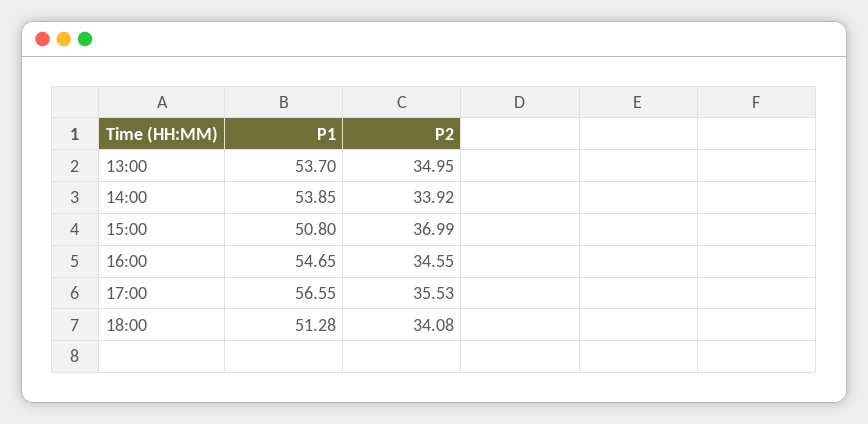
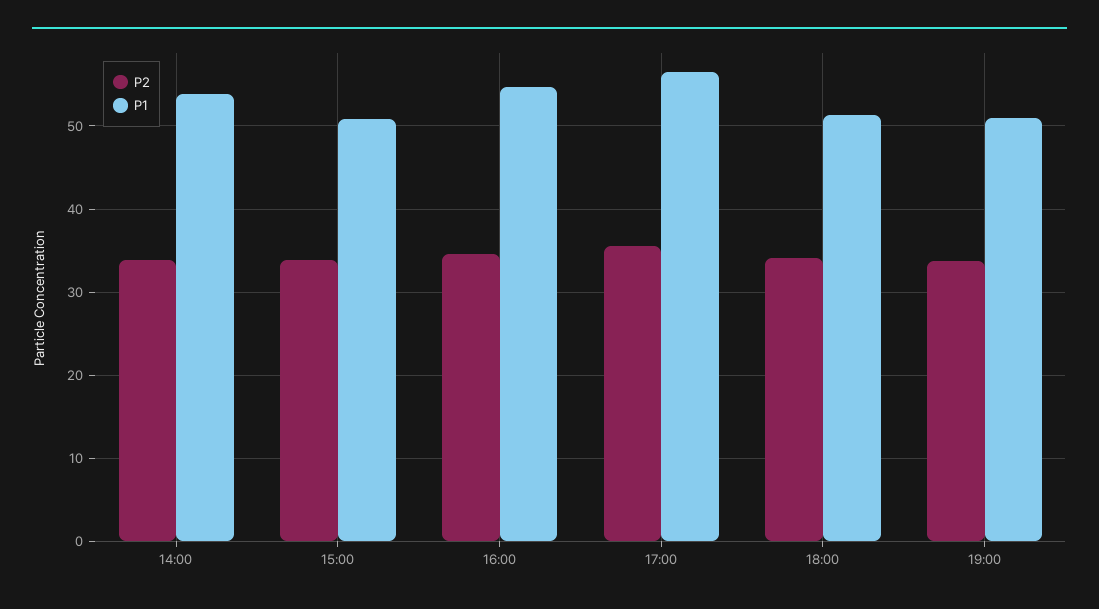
P1, 13:00: 53.7 -> none
P2, 13:00: 34.95 -> none
P2, 15:00: 36.99 -> 34
P2, 19:00: none -> 34
P1, 19:00: none -> 51

